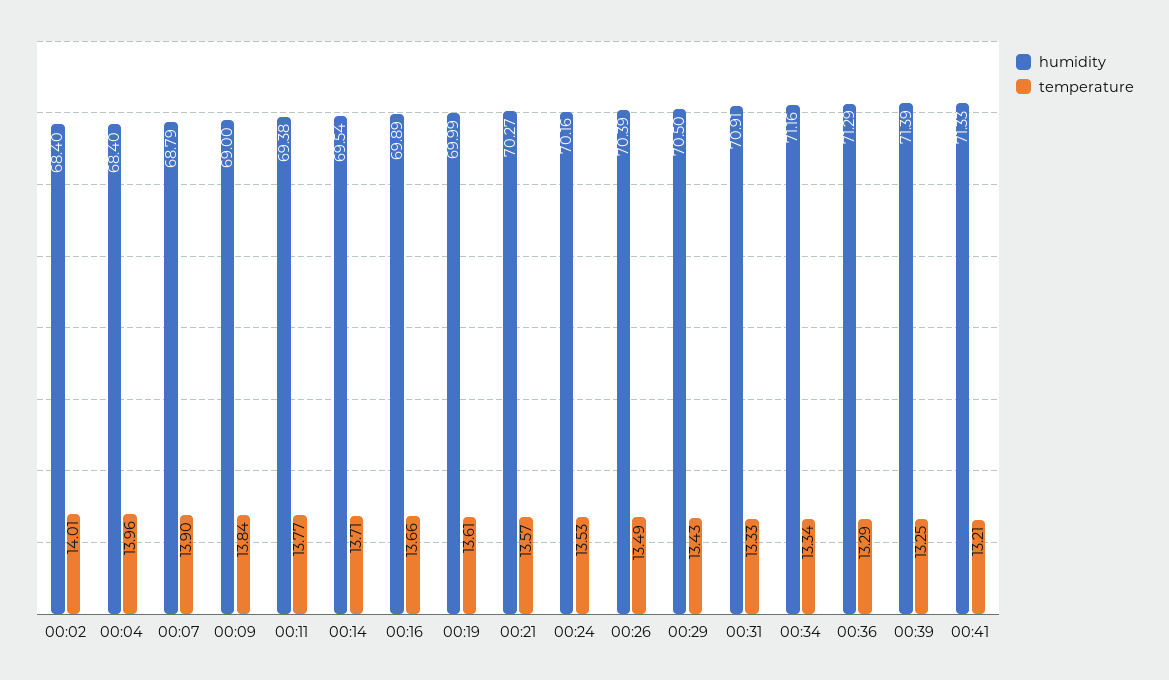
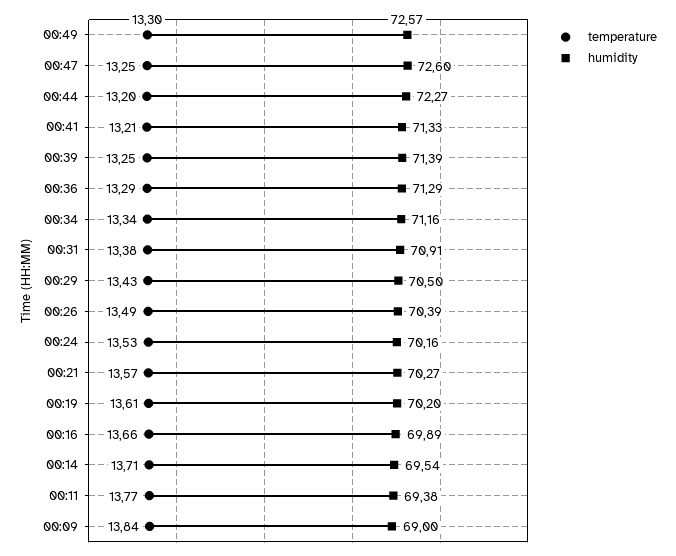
humidity, 00:02: 68.4 -> none
temperature, 00:02: 14.01 -> none
humidity, 00:04: 68.4 -> none
temperature, 00:04: 13.96 -> none
humidity, 00:07: 68.79 -> none
temperature, 00:07: 13.9 -> none
humidity, 00:19: 69.99 -> 70.2
temperature, 00:31: 13.33 -> 13.38
temperature, 00:49: none -> 13.3
humidity, 00:49: none -> 72.57
temperature, 00:47: none -> 13.25
humidity, 00:47: none -> 72.6
temperature, 00:44: none -> 13.2
humidity, 00:44: none -> 72.27

